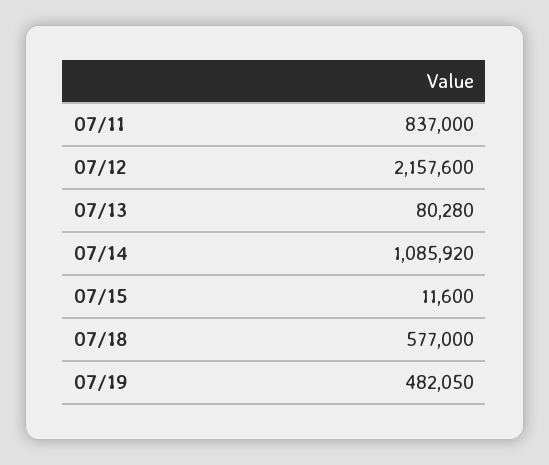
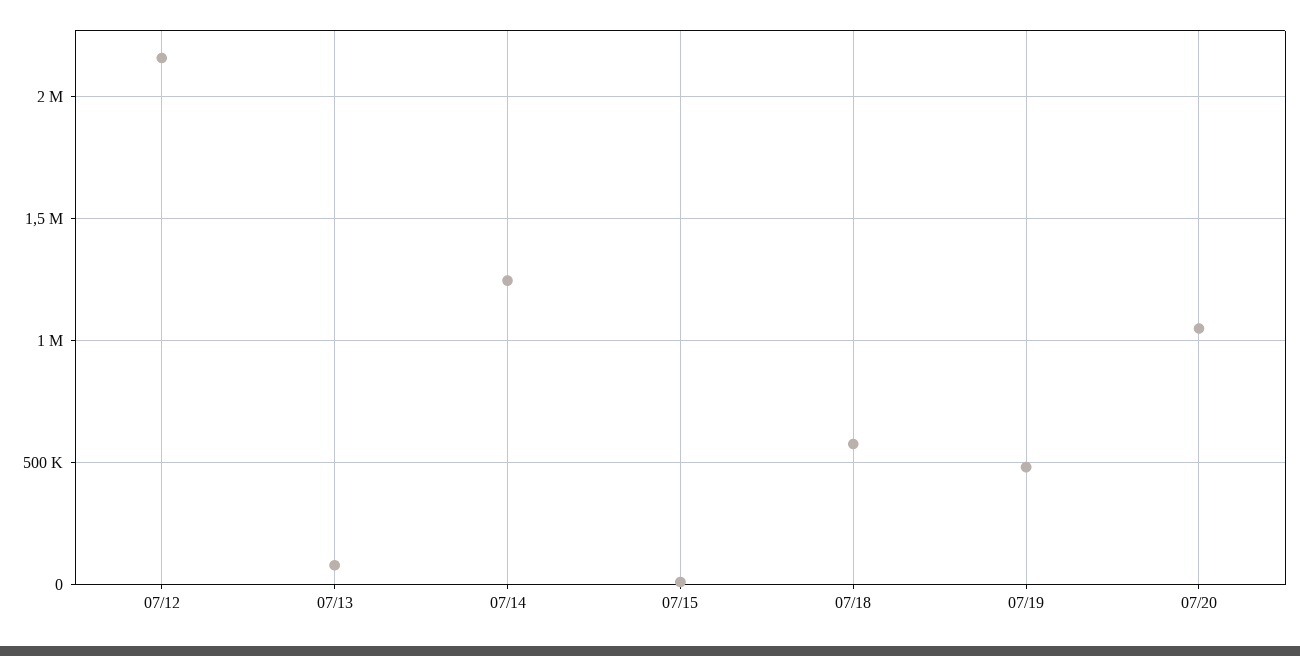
07/11: 837000 -> none
07/14: 1085920 -> 1250000
07/20: none -> 1050000

